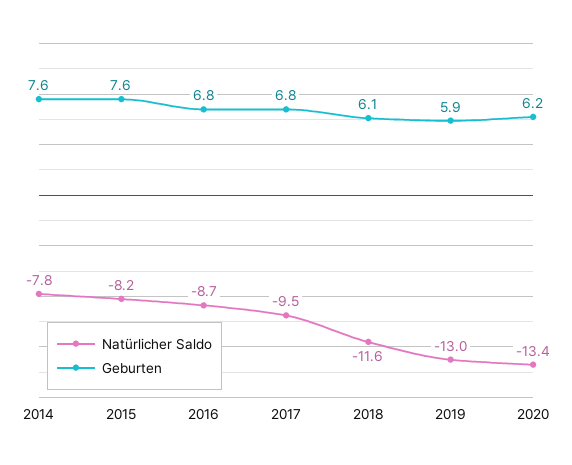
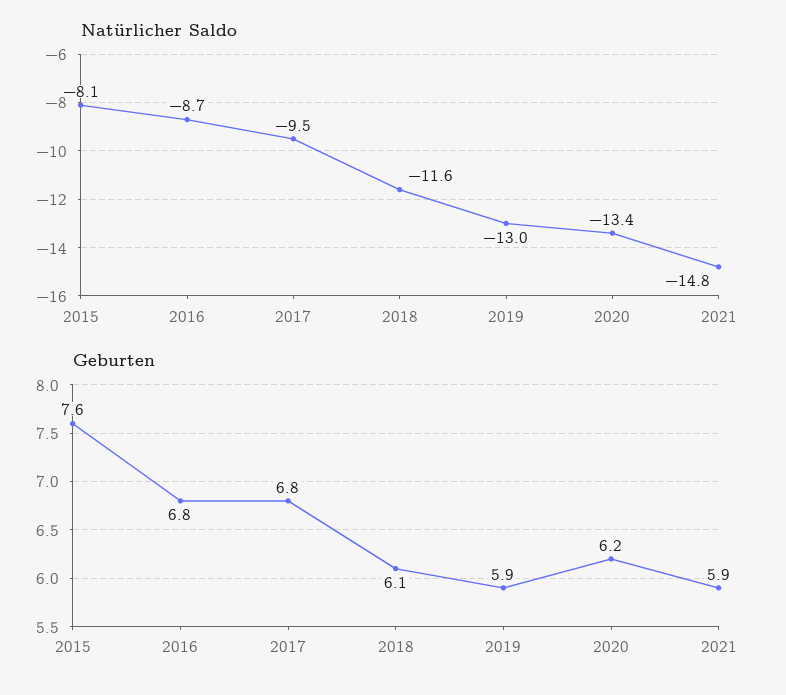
Natürlicher Saldo, 2014: -7.8 -> none
Geburten, 2014: 7.6 -> none
Natürlicher Saldo, 2015: -8.2 -> -8.1
Natürlicher Saldo, 2021: none -> -14.8
Geburten, 2021: none -> 5.9

